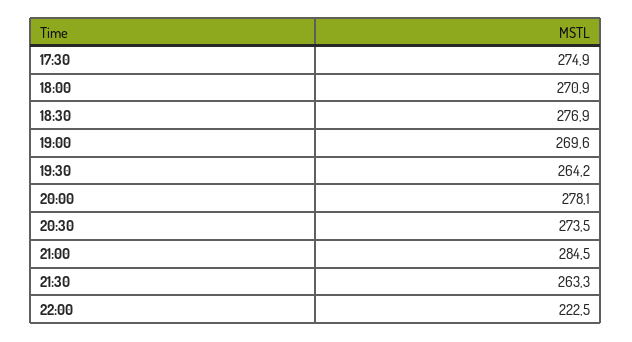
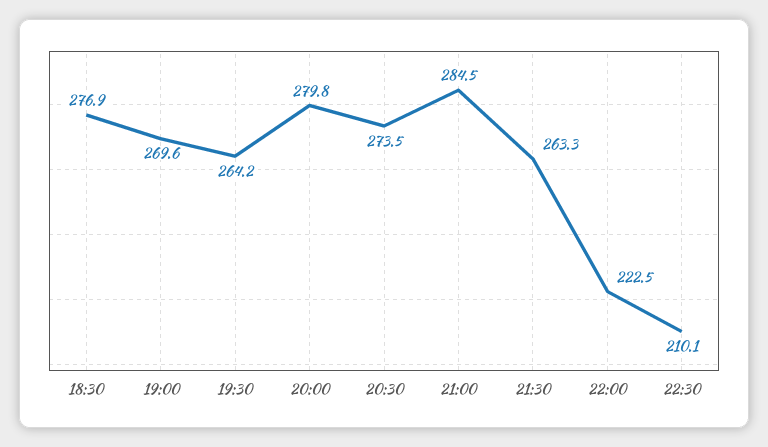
17:30: 274.9 -> none
18:00: 270.9 -> none
20:00: 278.1 -> 279.8
22:30: none -> 210.1

